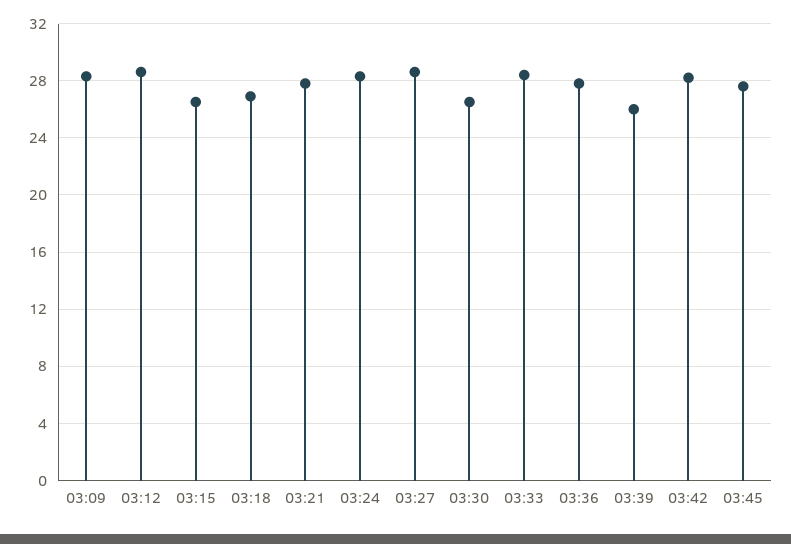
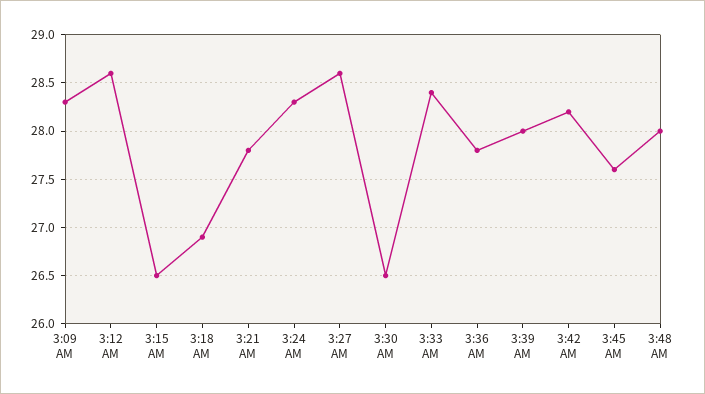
03:39: 26 -> 28
3:48 AM: none -> 28

